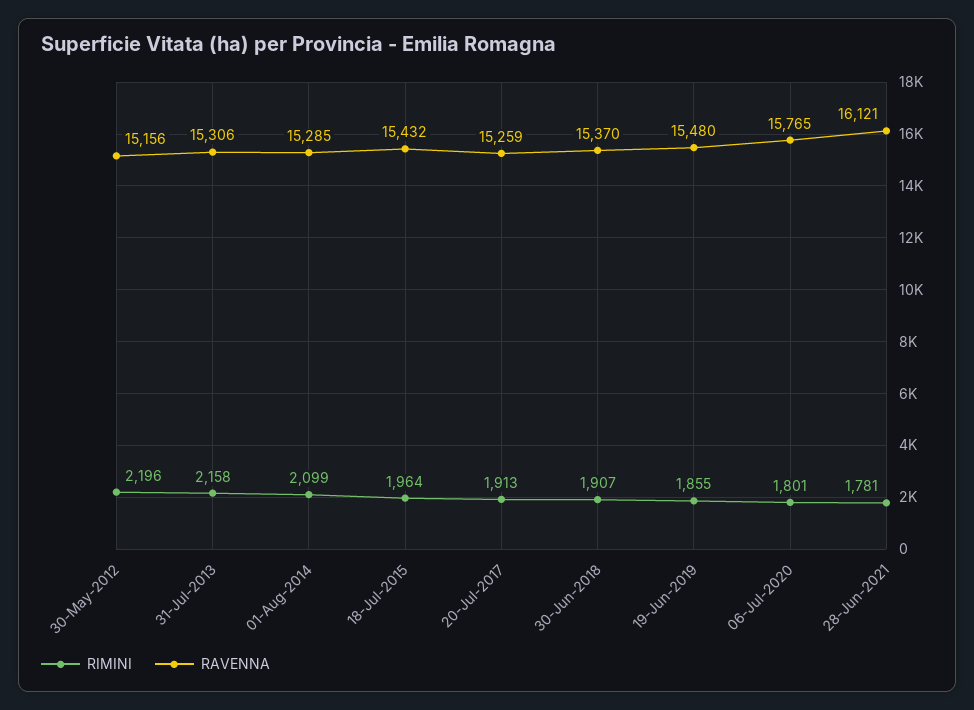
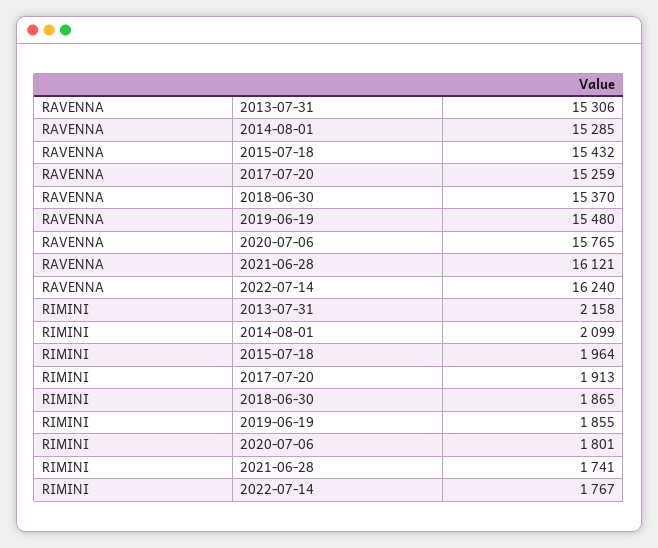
RIMINI, 30-May-2012: 2196 -> none
RAVENNA, 30-May-2012: 15156 -> none
RIMINI, 30-Jun-2018: 1907 -> 1865
RIMINI, 28-Jun-2021: 1781 -> 1741
RAVENNA, 2022-07-14: none -> 16240
RIMINI, 2022-07-14: none -> 1767

